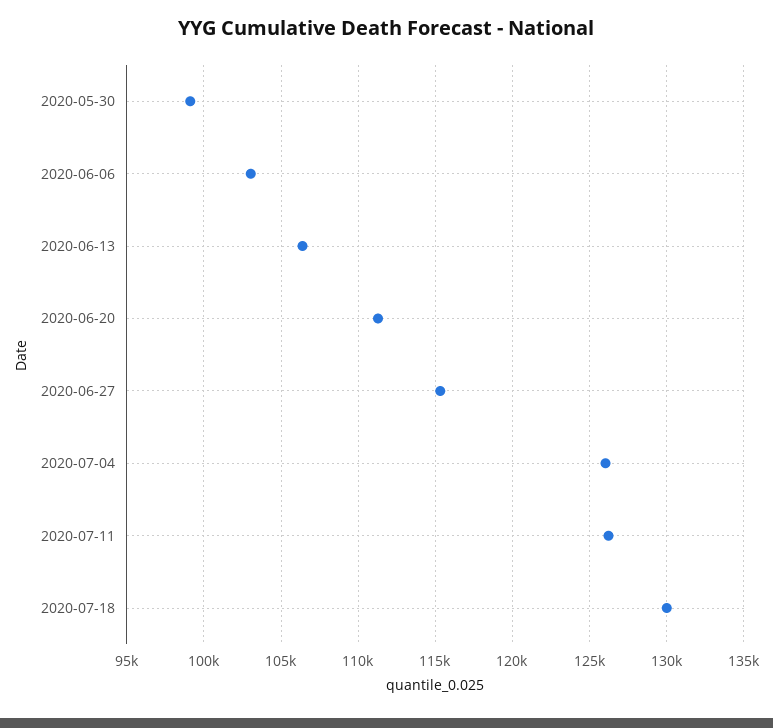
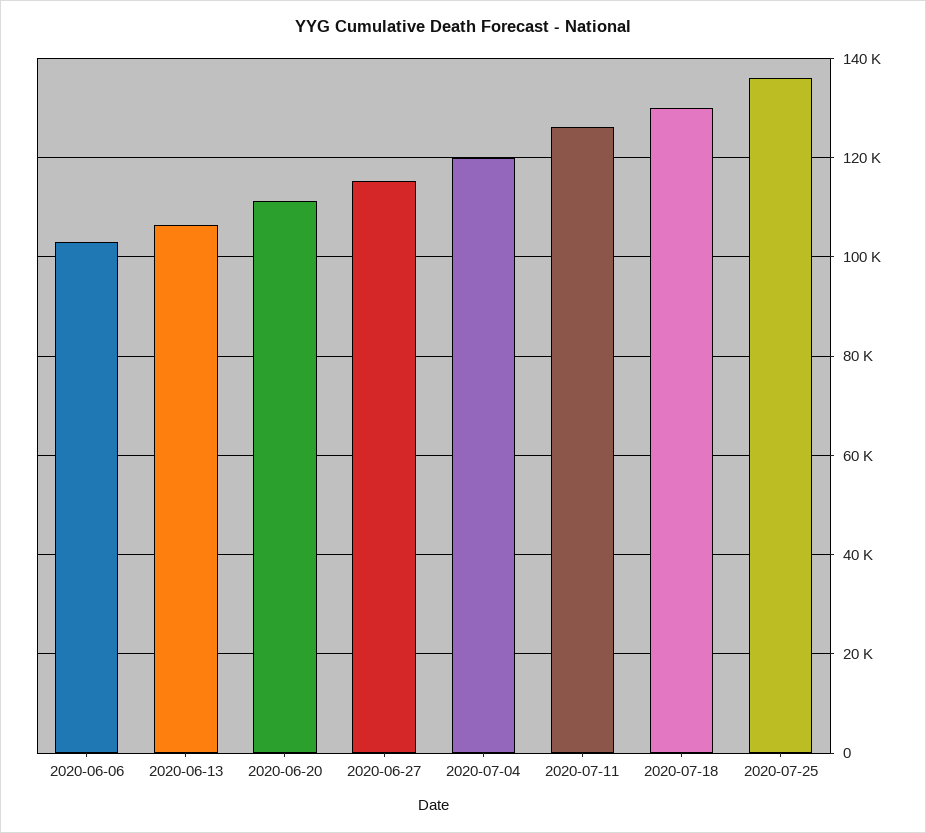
2020-05-30: 99000 -> none
2020-07-04: 126000 -> 120000
2020-07-25: none -> 136000

